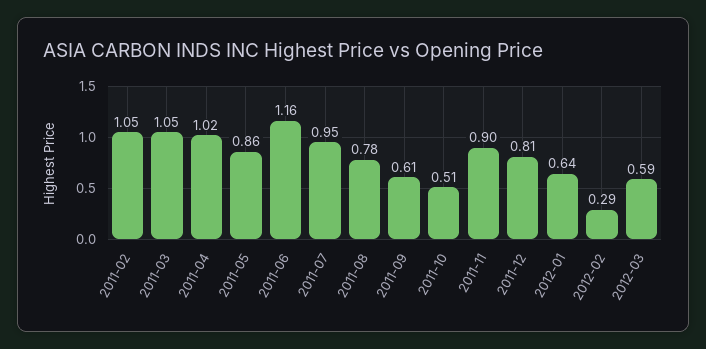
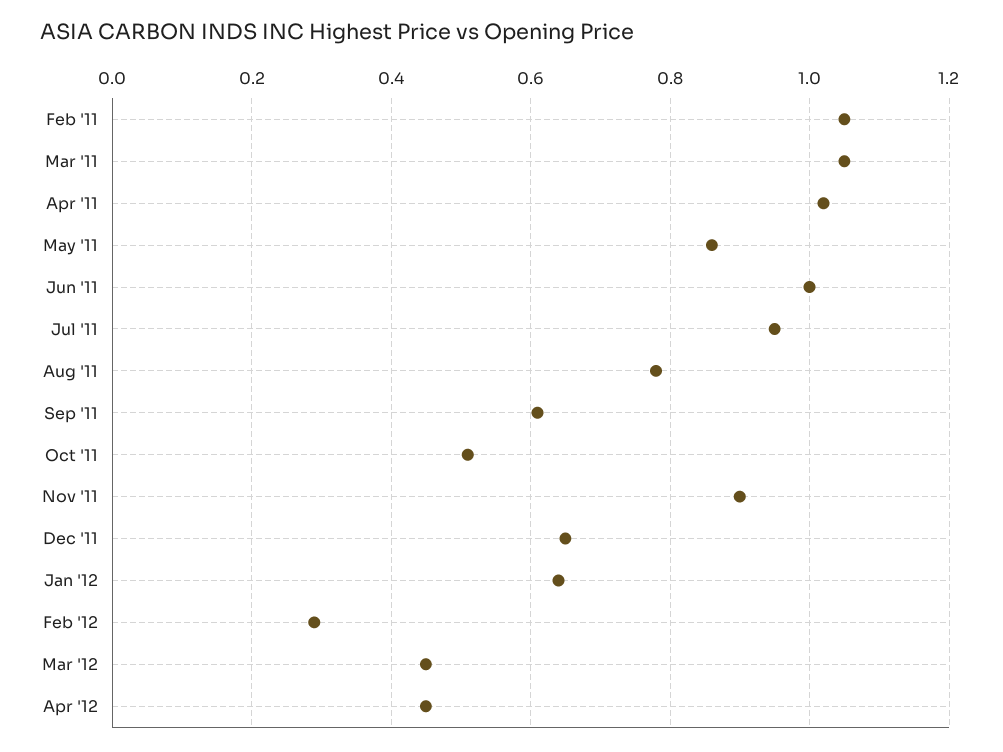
2011-06: 1.16 -> 1
2011-12: 0.81 -> 0.65
2012-03: 0.59 -> 0.45
Apr '12: none -> 0.45

